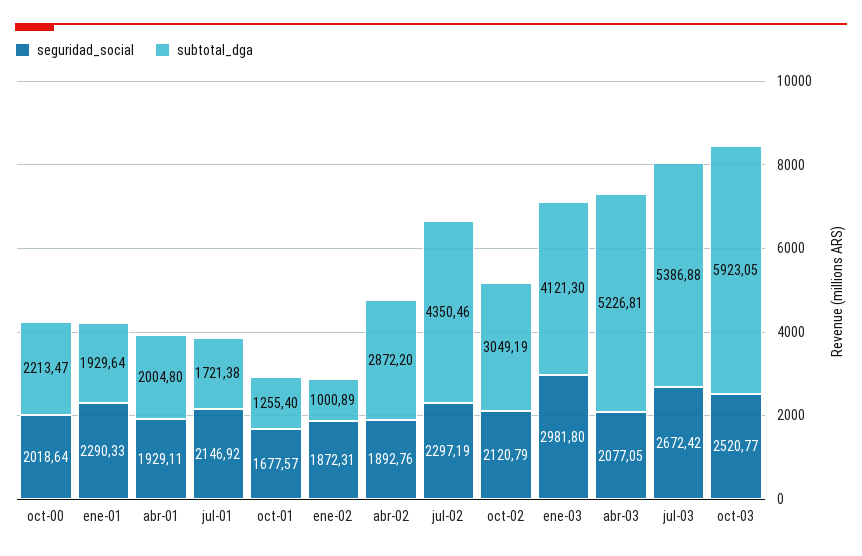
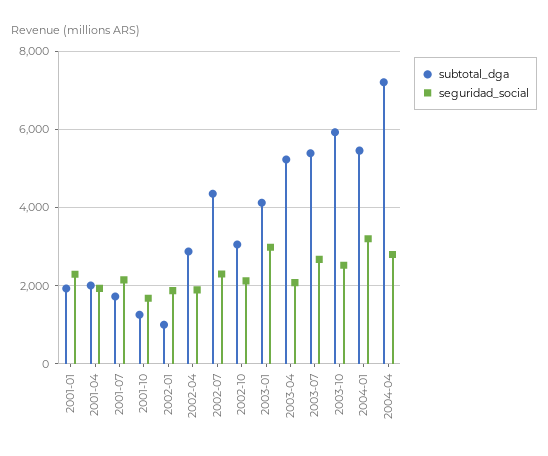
seguridad_social, oct-00: 2018.64 -> none
subtotal_dga, oct-00: 2213.47 -> none
subtotal_dga, 2004-01: none -> 5400
seguridad_social, 2004-01: none -> 3200
subtotal_dga, 2004-04: none -> 7200
seguridad_social, 2004-04: none -> 2800

